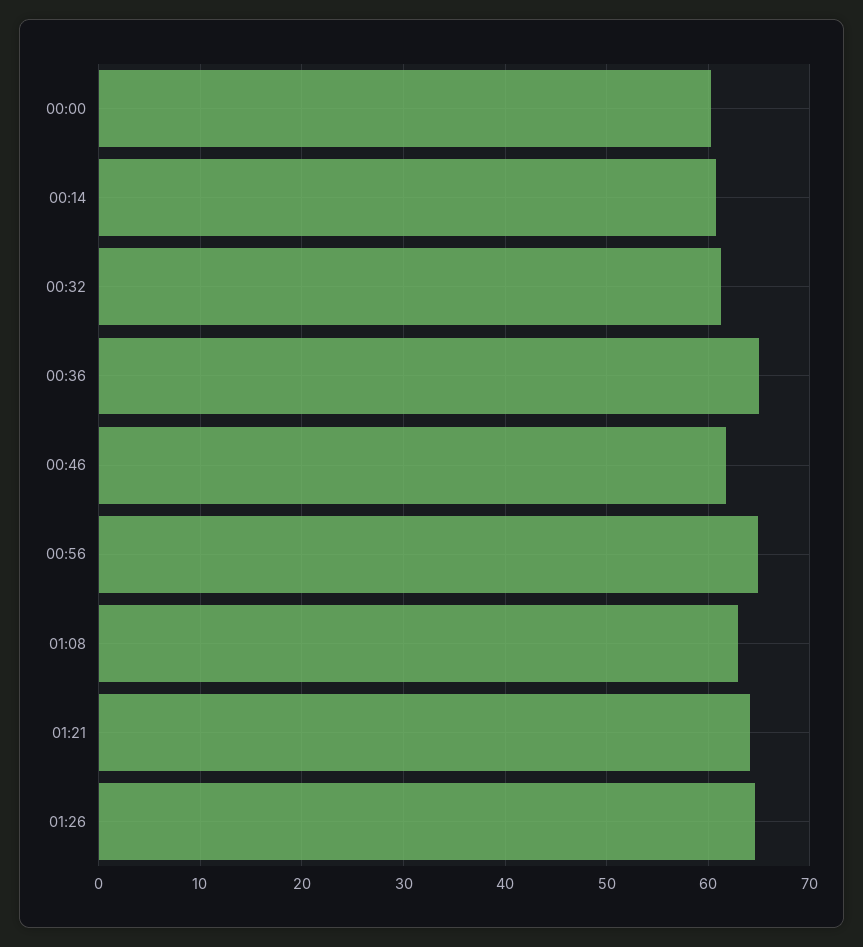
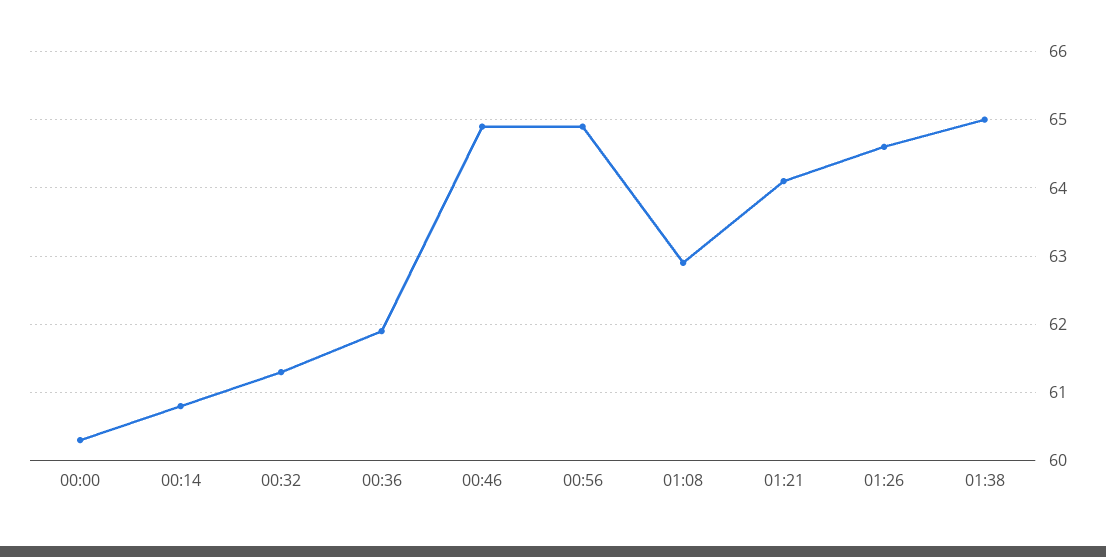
00:36: 65 -> 61.9
00:46: 62 -> 64.9
01:38: none -> 65

